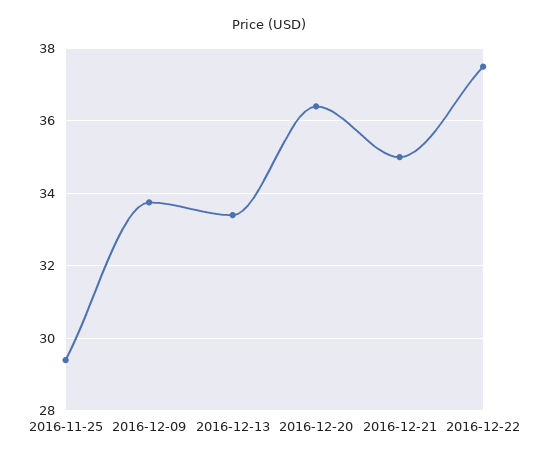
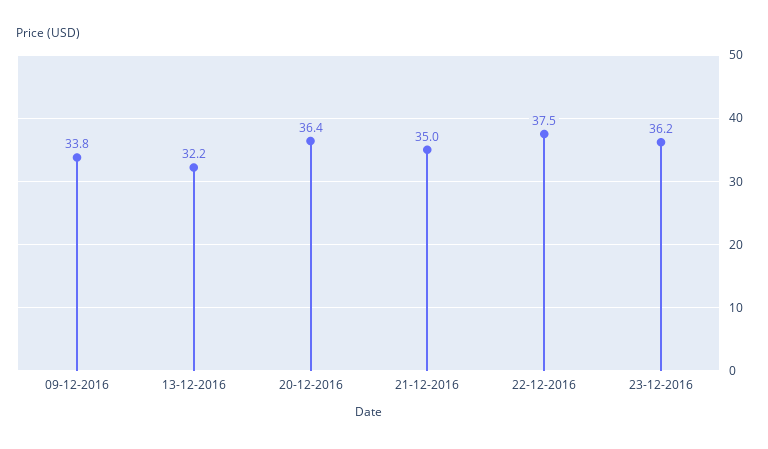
2016-11-25: 29.4 -> none
2016-12-13: 33.4 -> 32.2
23-12-2016: none -> 36.2

